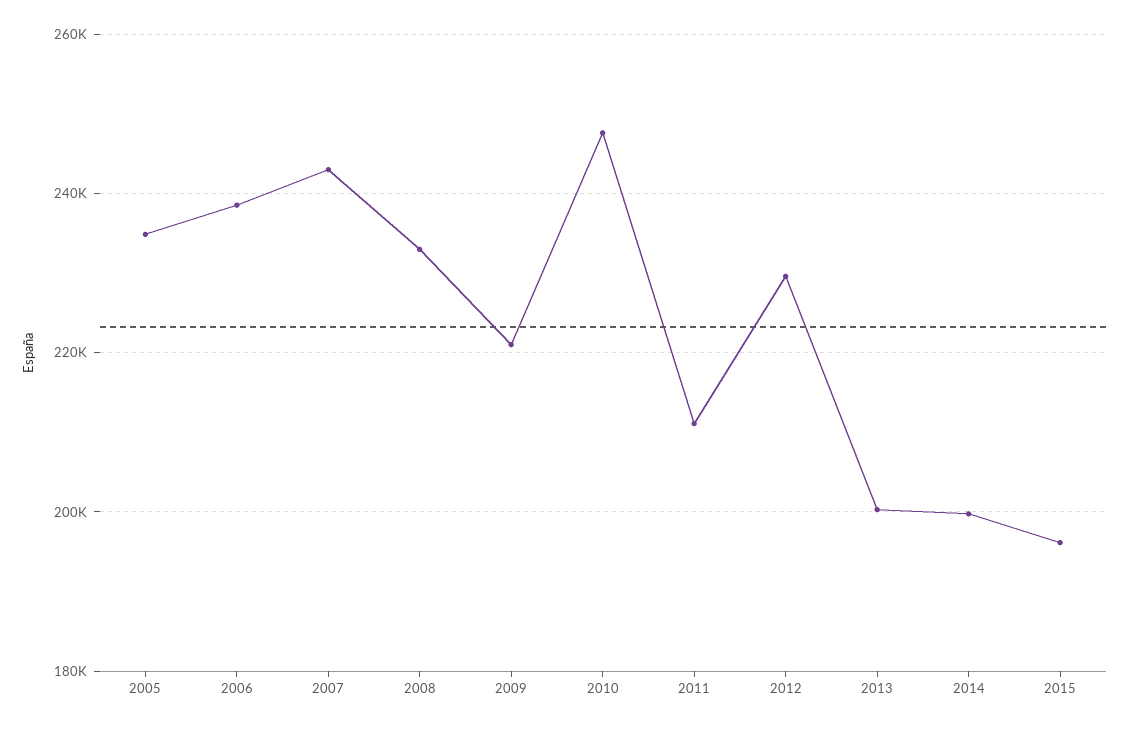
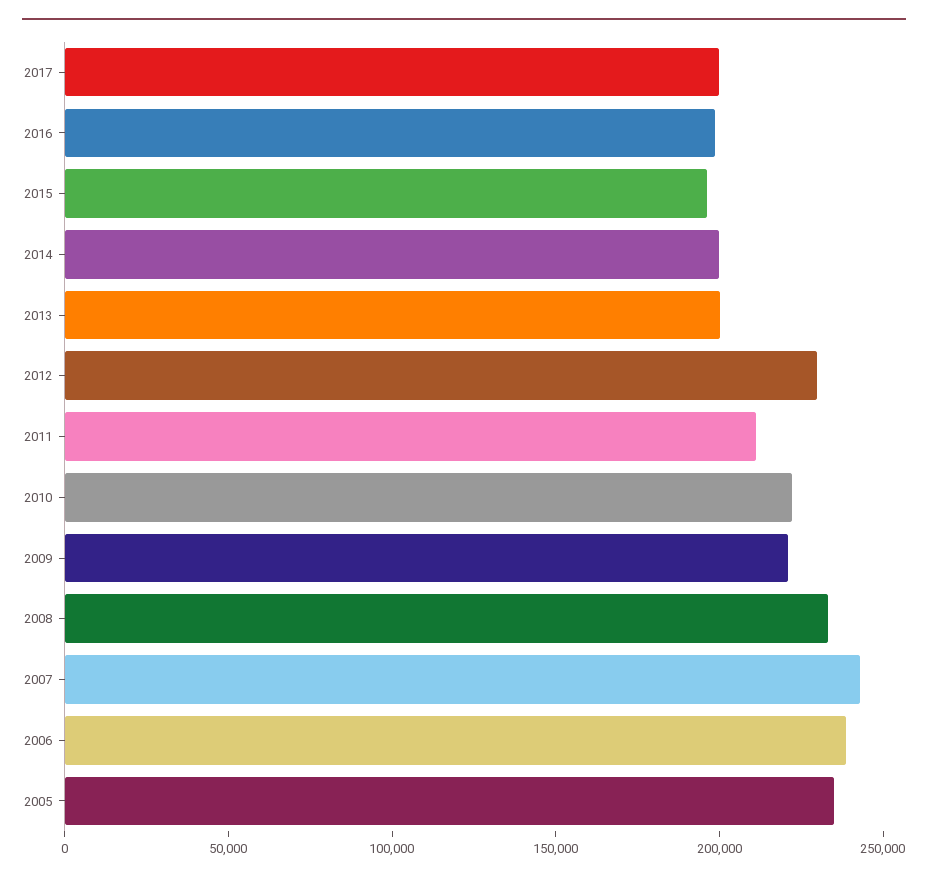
2010: 248000 -> 220000
2017: none -> 200000
2016: none -> 200000

